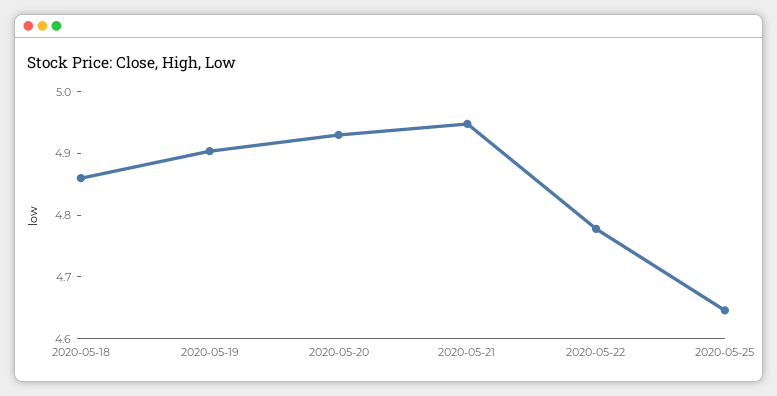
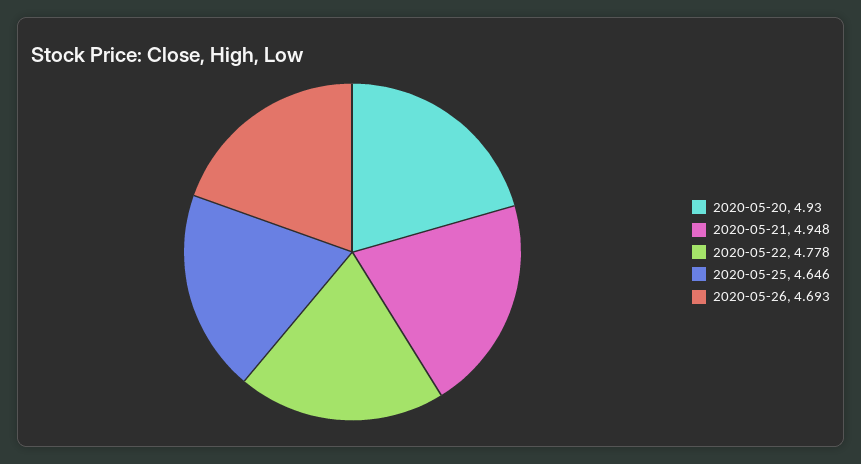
2020-05-18: 4.86 -> none
2020-05-19: 4.9 -> none
2020-05-26: none -> 4.693

